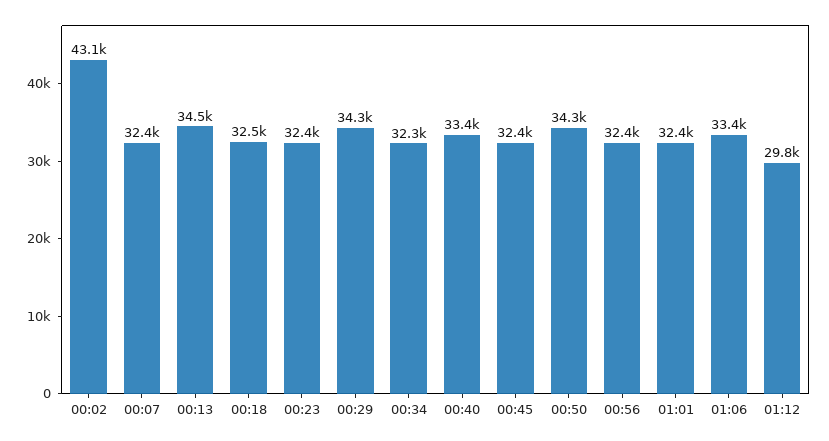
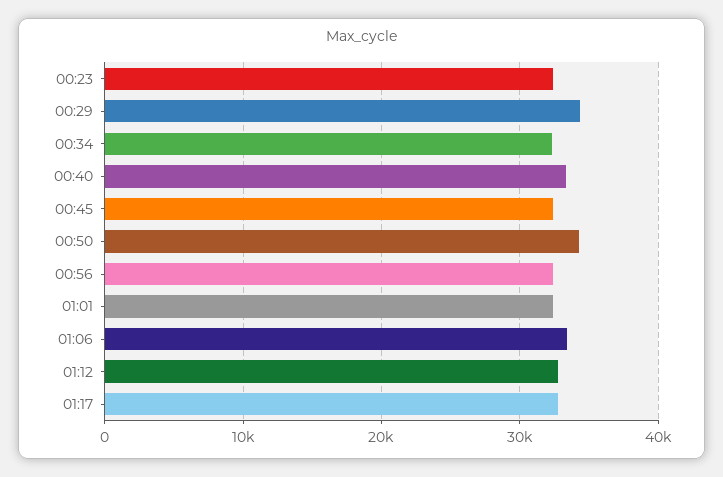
00:02: 43100 -> none
00:07: 32400 -> none
00:13: 34500 -> none
00:18: 32500 -> none
01:12: 29800 -> 33000
01:17: none -> 33000

